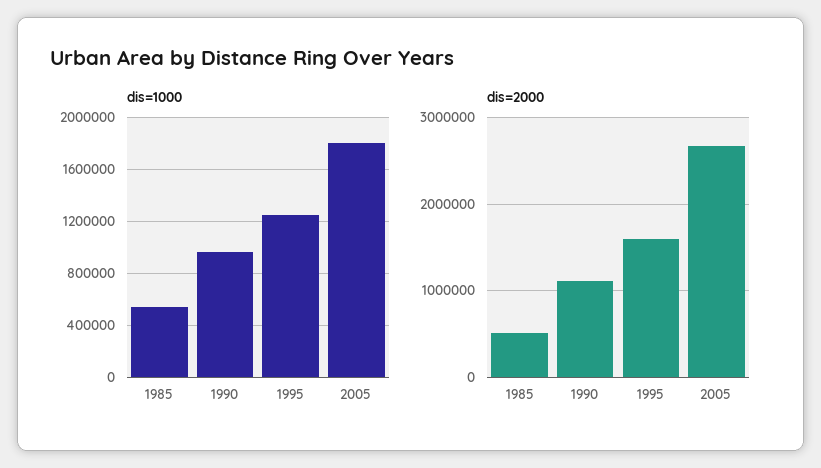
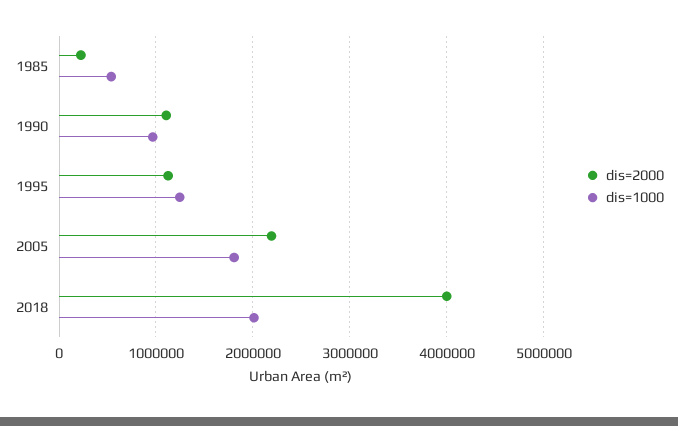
dis=2000, 1985: 500000 -> 200000
dis=2000, 1995: 1600000 -> 1100000
dis=2000, 2005: 2700000 -> 2200000
dis=2000, 2018: none -> 4000000
dis=1000, 2018: none -> 2000000

